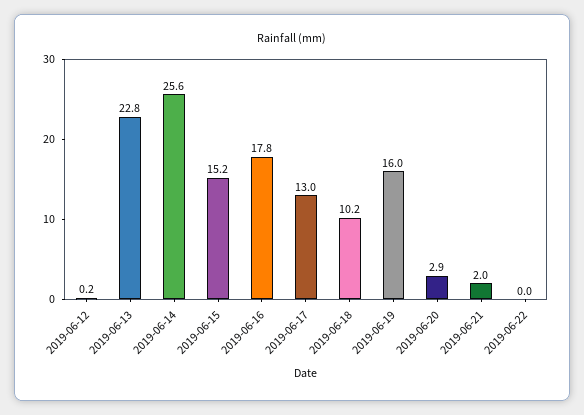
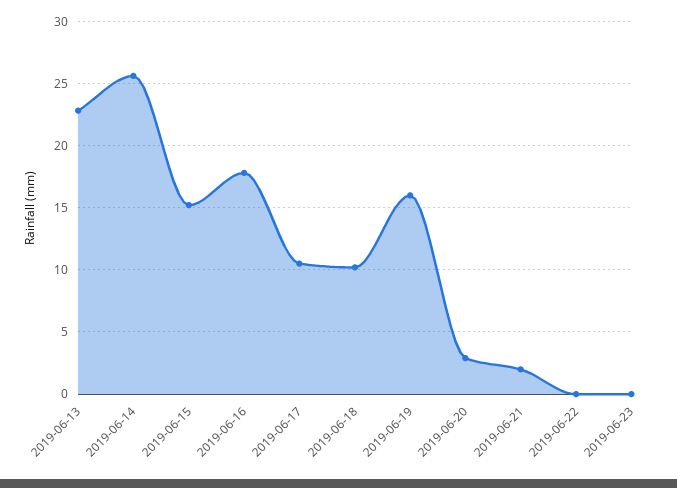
2019-06-12: 0.2 -> none
2019-06-17: 13 -> 10.5
2019-06-23: none -> 0

